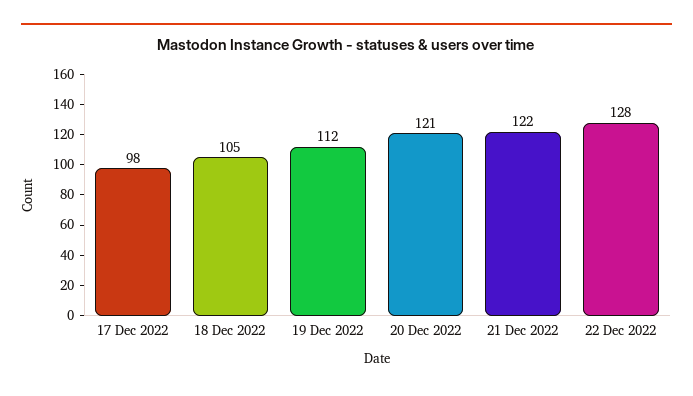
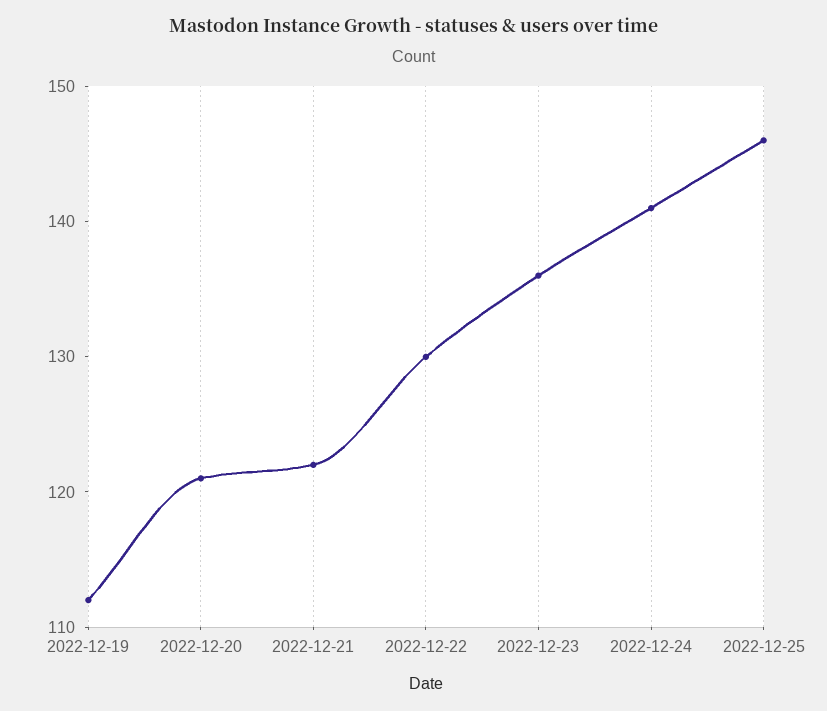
17 Dec 2022: 98 -> none
18 Dec 2022: 105 -> none
22 Dec 2022: 128 -> 130
2022-12-23: none -> 136
2022-12-24: none -> 141
2022-12-25: none -> 146

